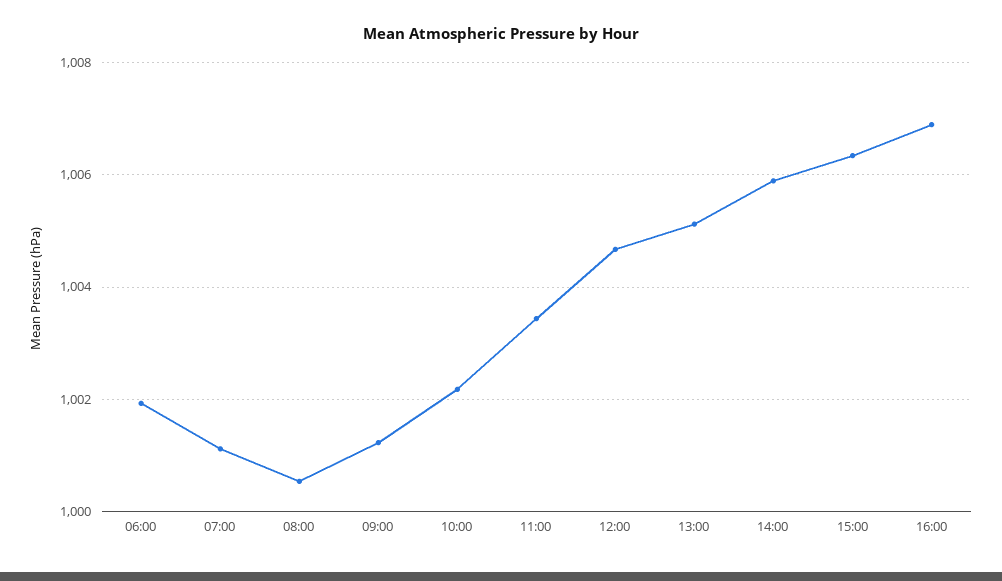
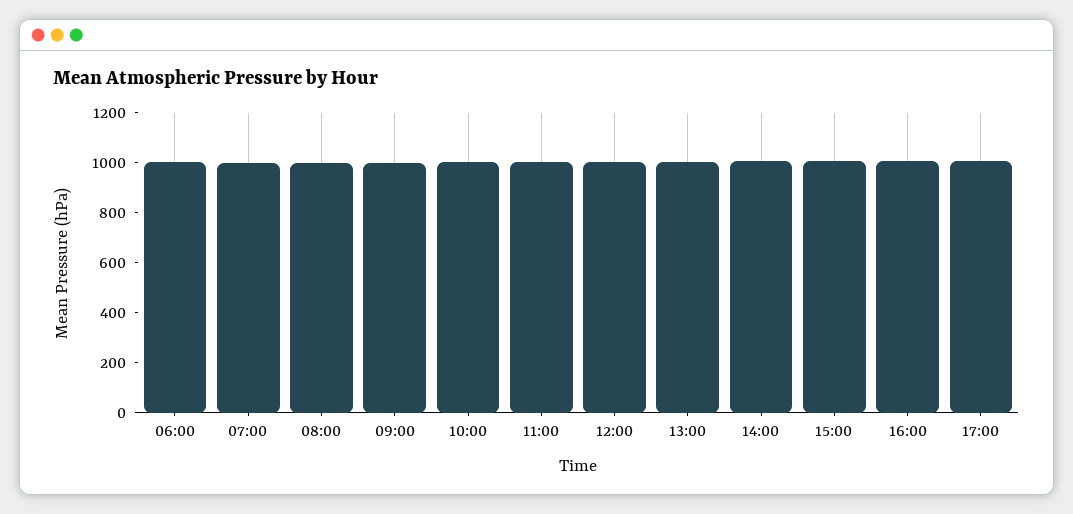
17:00: none -> 1000

